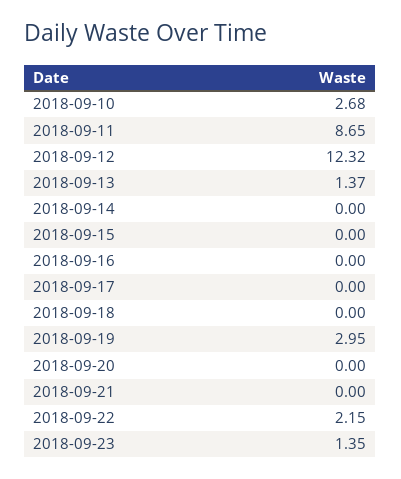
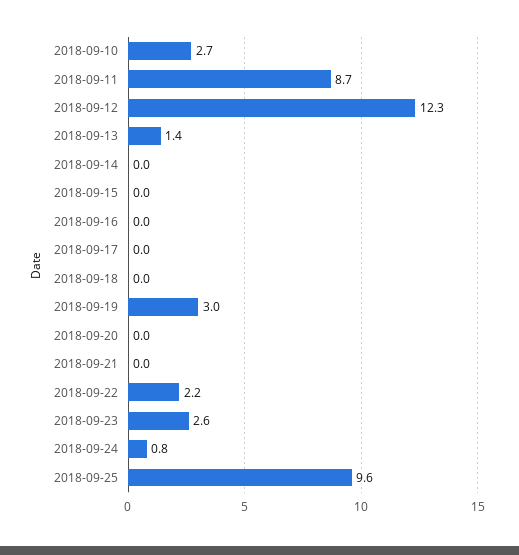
2018-09-23: 1.35 -> 2.6
2018-09-24: none -> 0.8
2018-09-25: none -> 9.6

